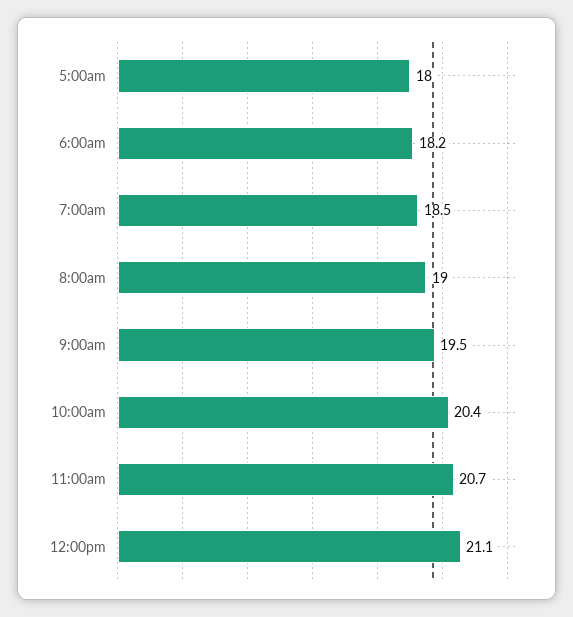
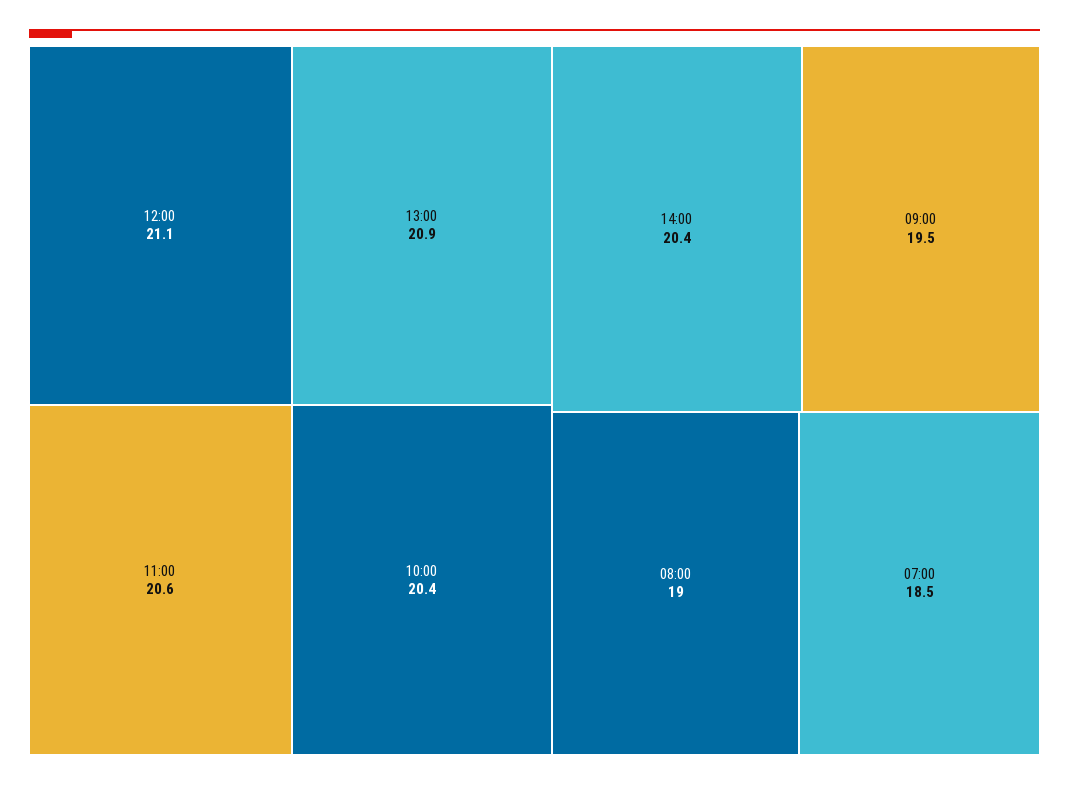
5:00am: 18 -> none
6:00am: 18.2 -> none
11:00am: 20.7 -> 20.6
13:00: none -> 20.9
14:00: none -> 20.4

